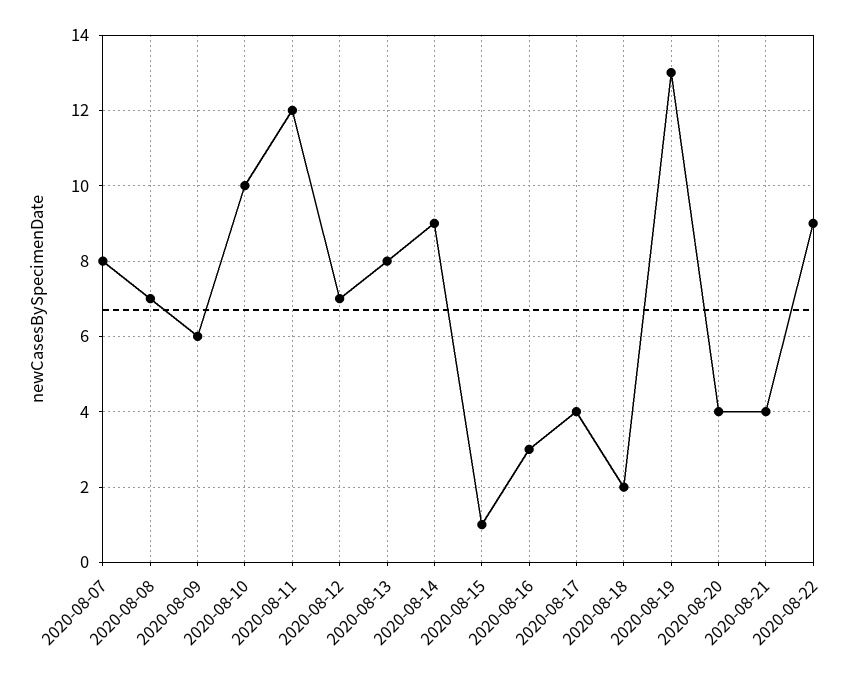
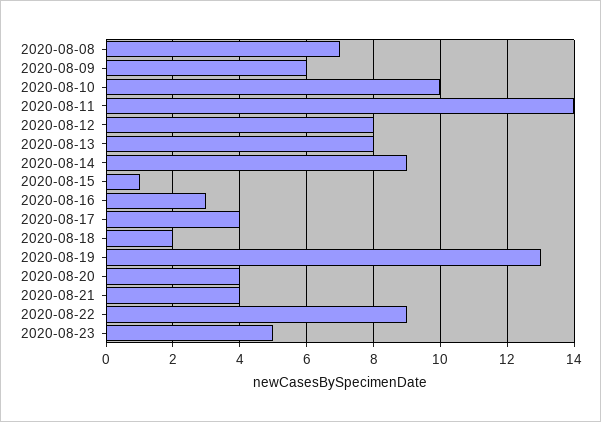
2020-08-07: 8 -> none
2020-08-11: 12 -> 14
2020-08-12: 7 -> 8
2020-08-23: none -> 5

